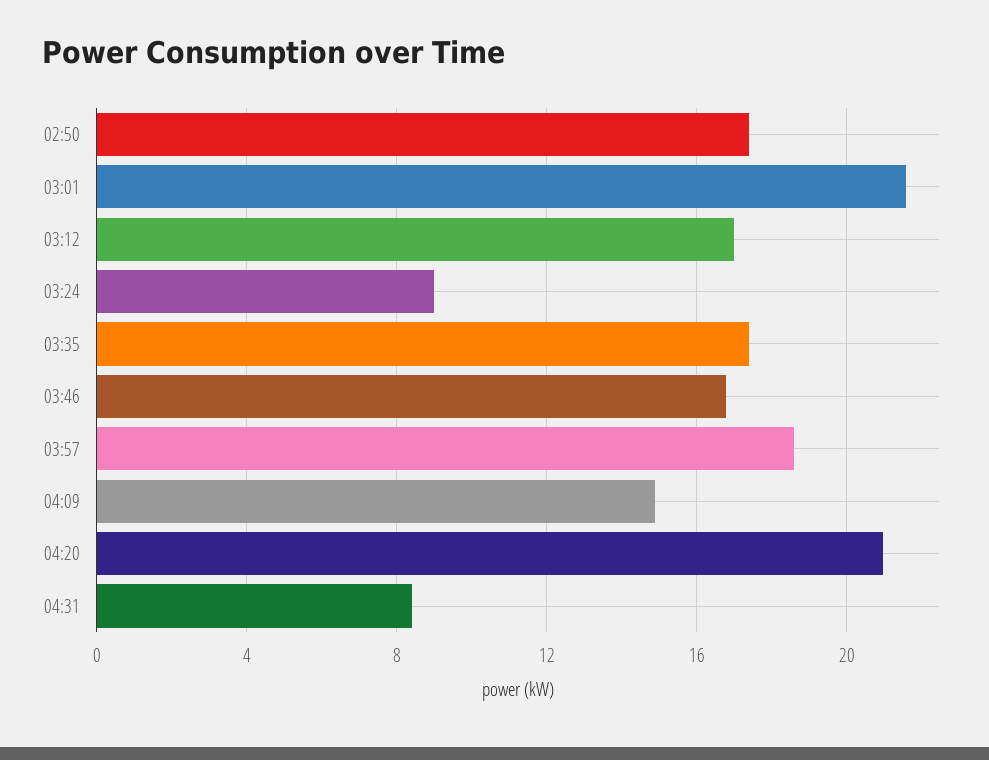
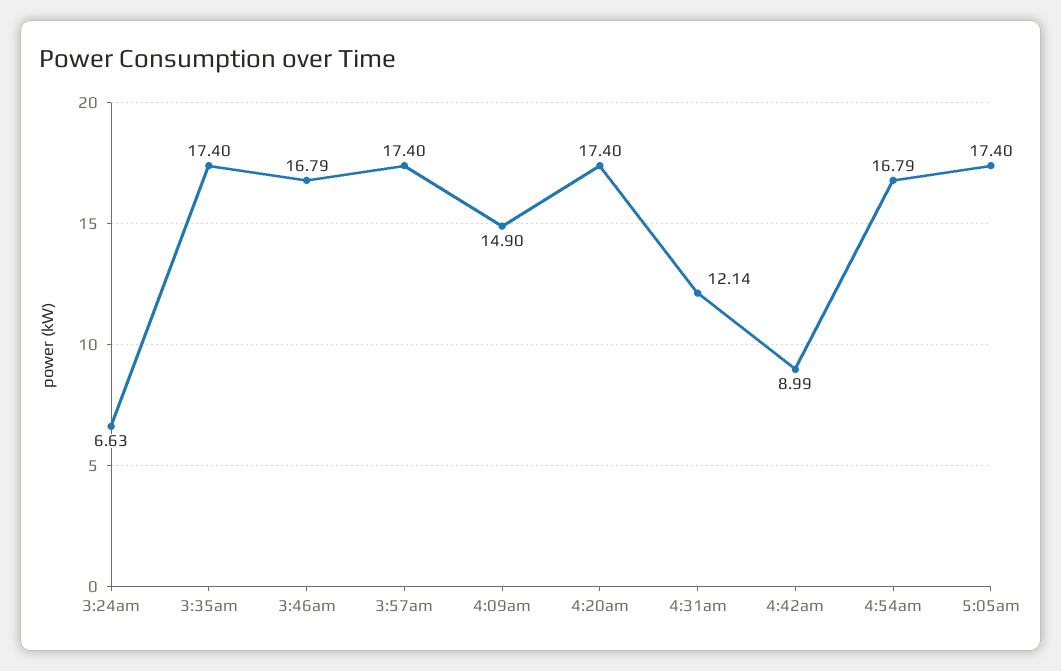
02:50: 17.5 -> none
03:01: 21.5 -> none
03:12: 17 -> none
03:24: 9 -> 6.63
03:57: 18.5 -> 17.4
04:20: 21 -> 17.4
04:31: 8.5 -> 12.14
4:42am: none -> 8.99
4:54am: none -> 16.79
5:05am: none -> 17.4

